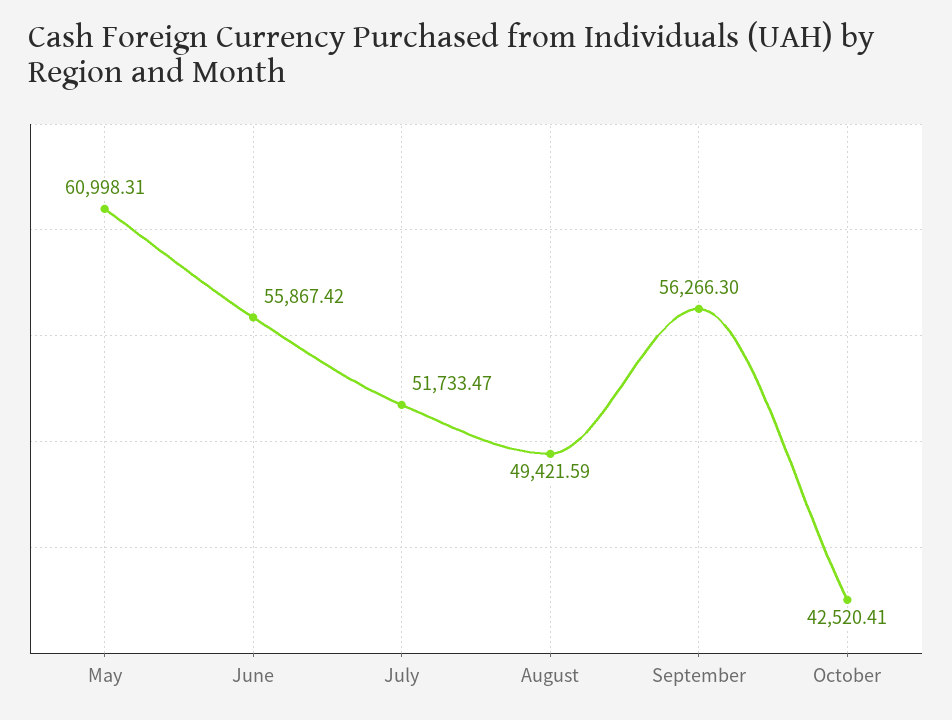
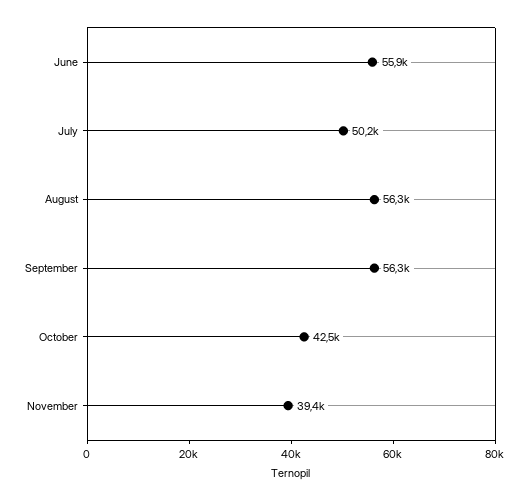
May: 60998.31 -> none
July: 51733.47 -> 50200
August: 49421.59 -> 56300
November: none -> 39400

